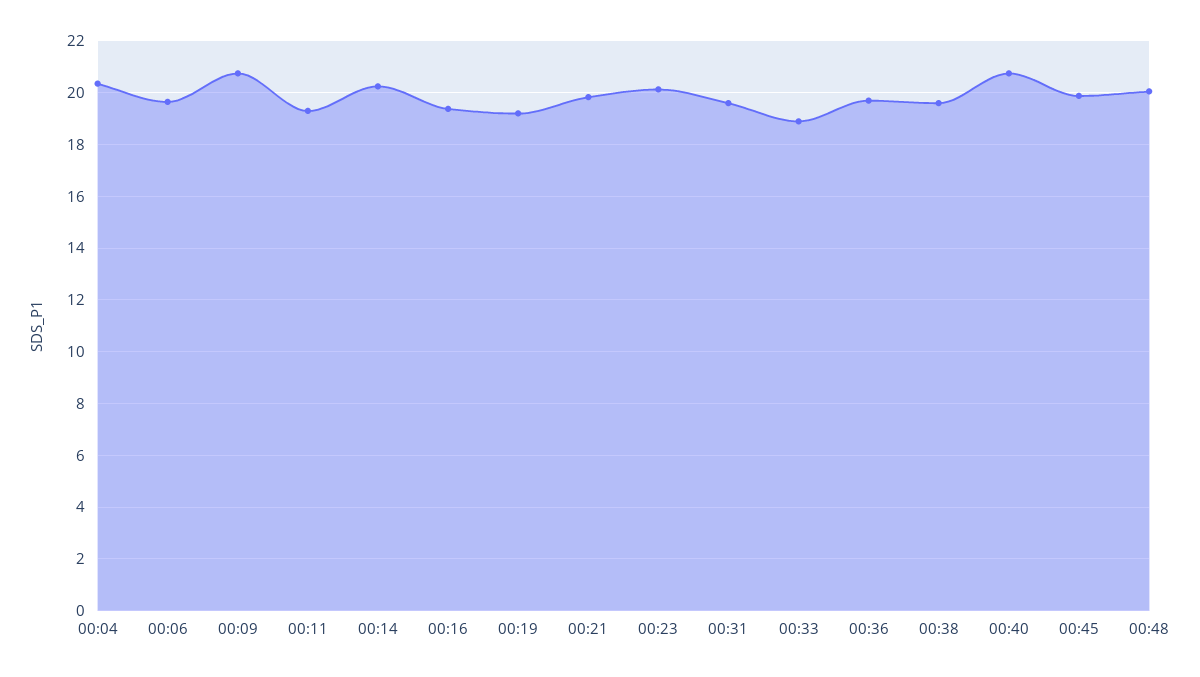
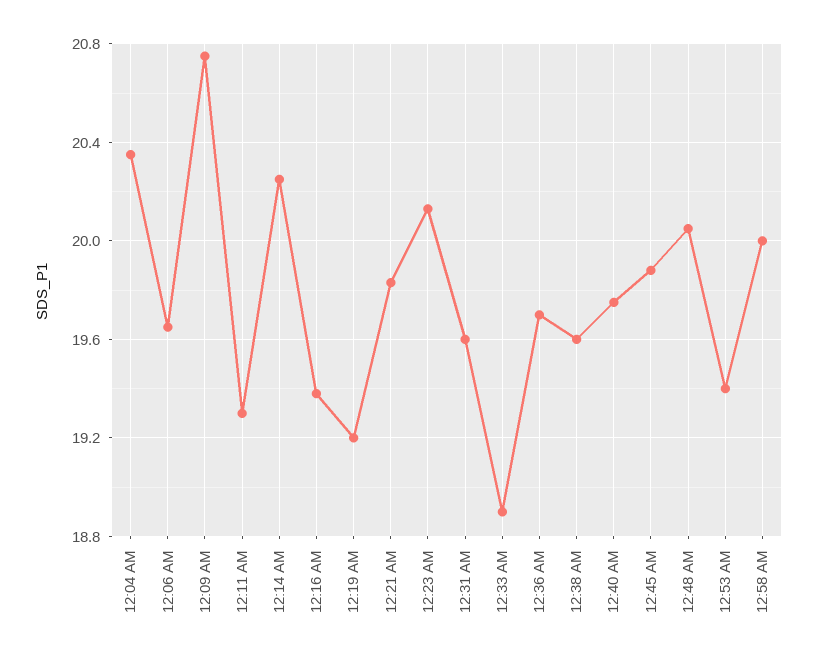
00:40: 20.75 -> 19.75
12:53 AM: none -> 19.4
12:58 AM: none -> 20

